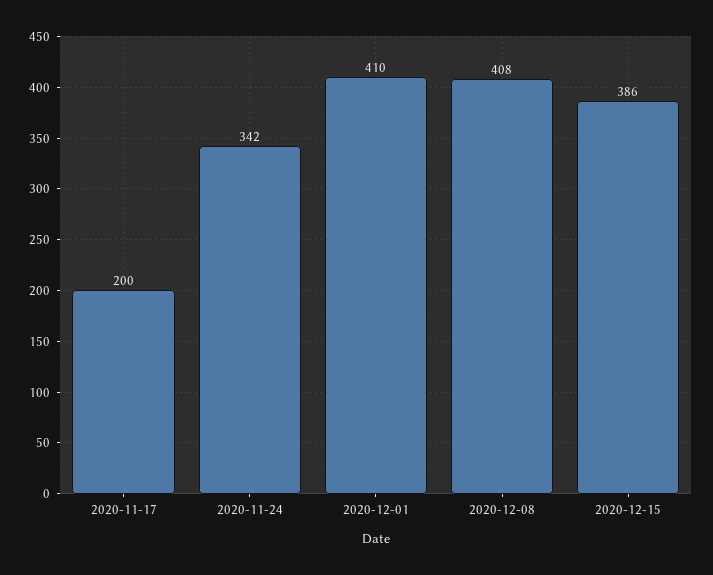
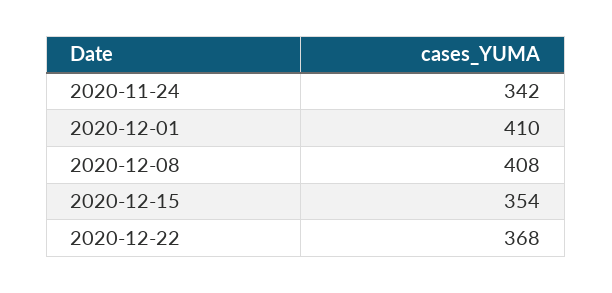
2020-11-17: 200 -> none
2020-12-15: 386 -> 354
2020-12-22: none -> 368

